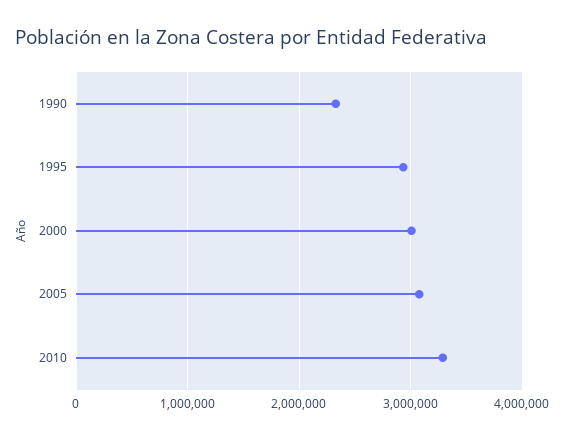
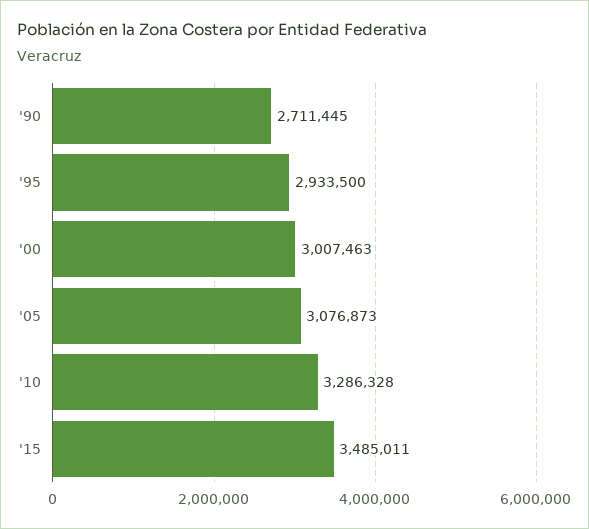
1990: 2300000 -> 2711445
'15: none -> 3485011

